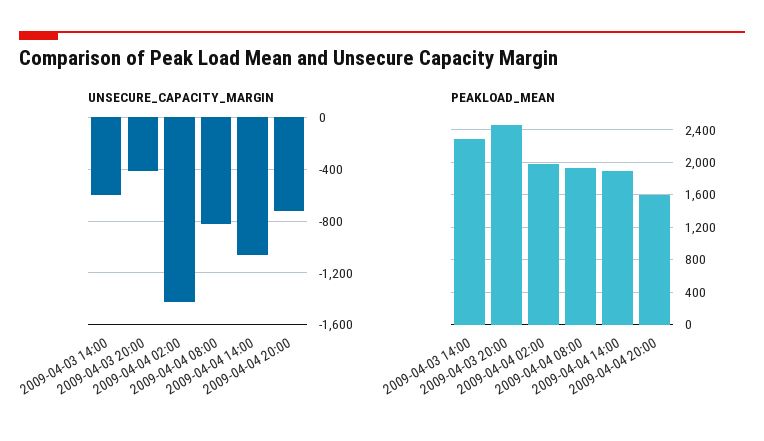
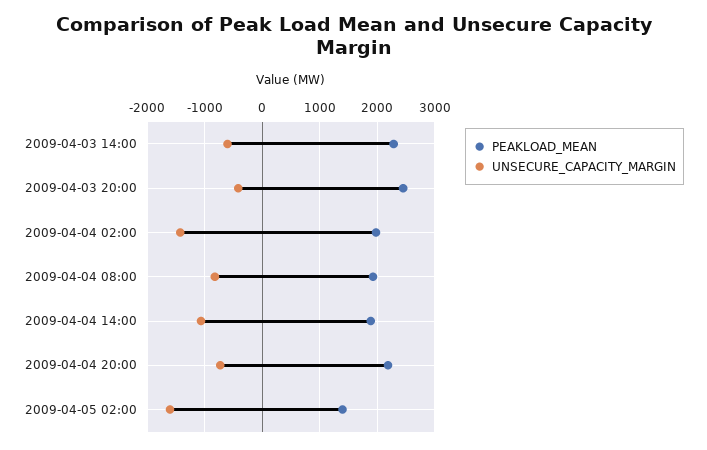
PEAKLOAD_MEAN, 2009-04-04 20:00: 1600 -> 2200
PEAKLOAD_MEAN, 2009-04-05 02:00: none -> 1400
UNSECURE_CAPACITY_MARGIN, 2009-04-05 02:00: none -> -1600

